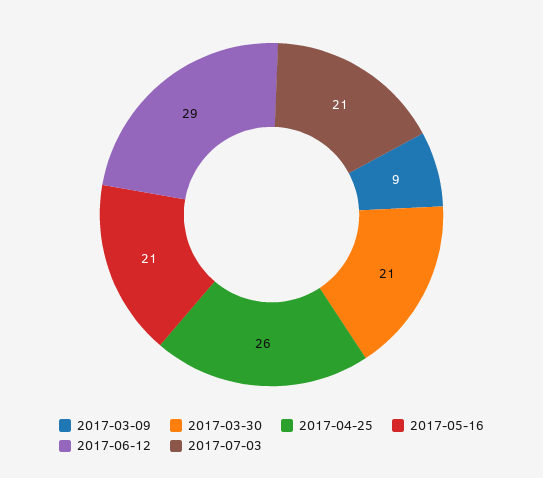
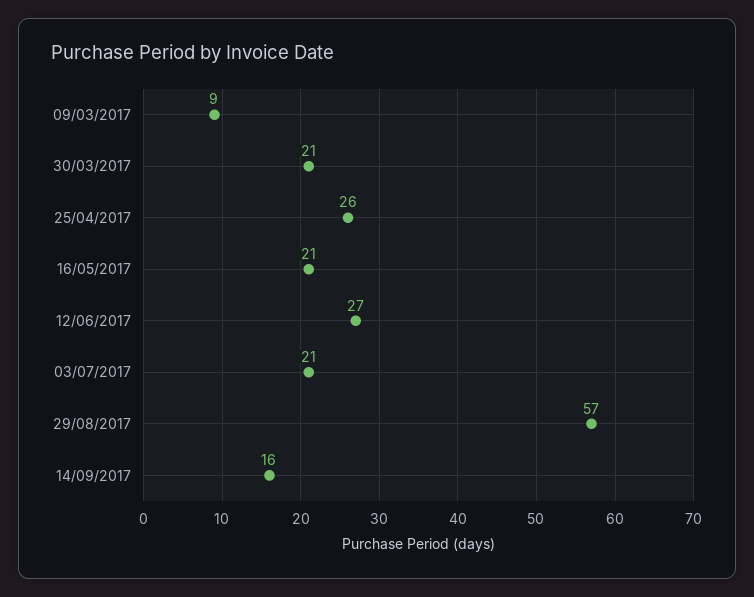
2017-06-12: 29 -> 27
29/08/2017: none -> 57
14/09/2017: none -> 16

